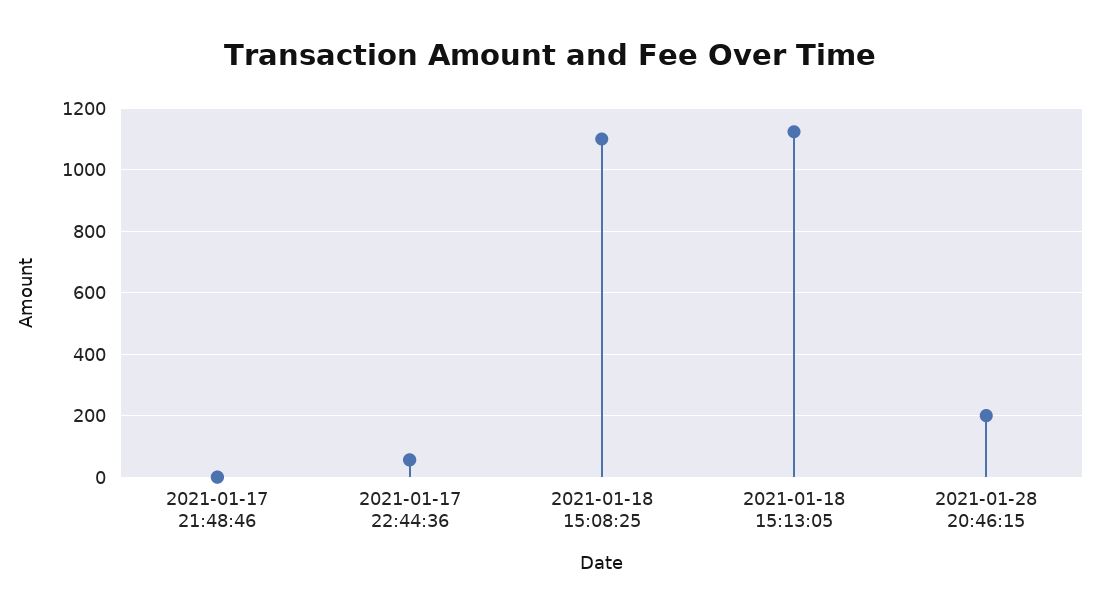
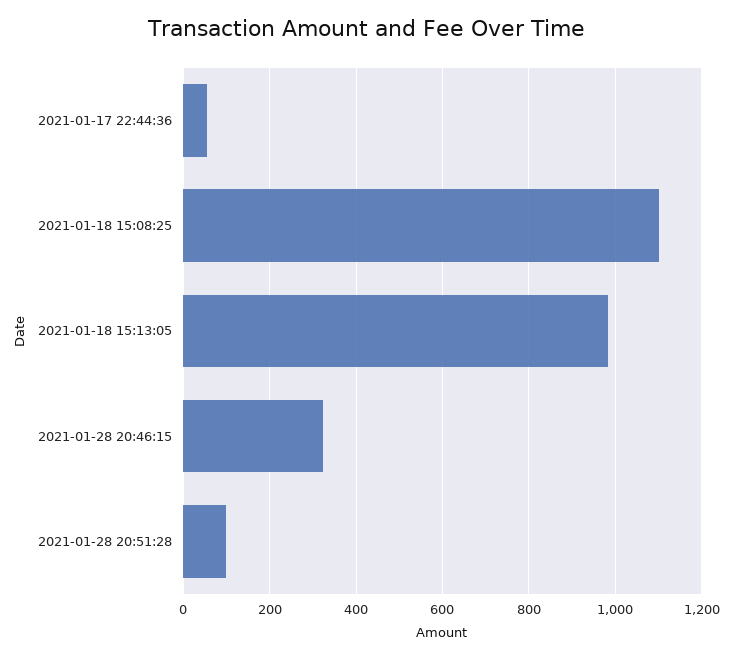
2021-01-17 21:48:46: 0 -> none
2021-01-18 15:13:05: 1120 -> 980
2021-01-28 20:46:15: 200 -> 320
2021-01-28 20:51:28: none -> 100

